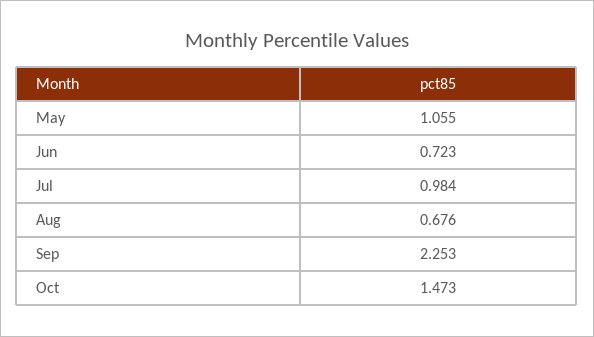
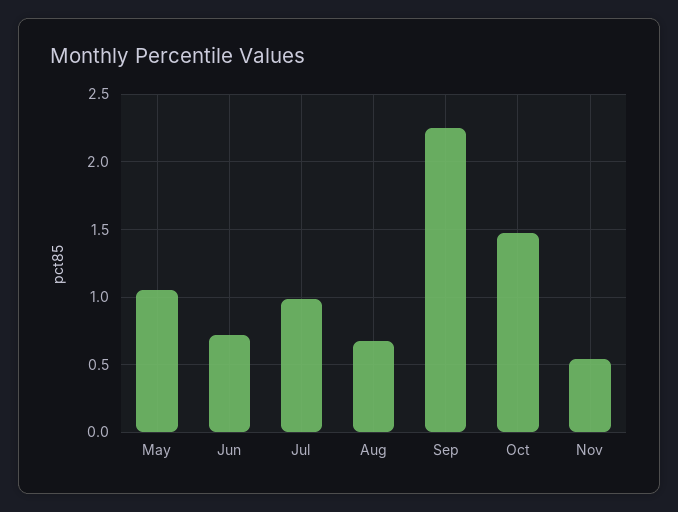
Nov: none -> 0.55

